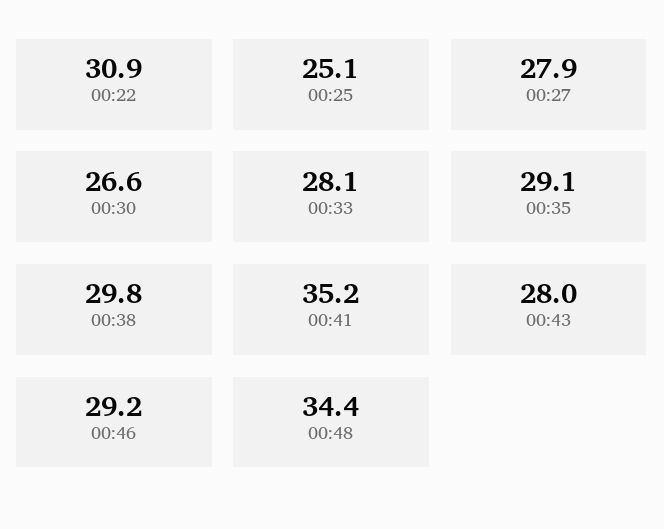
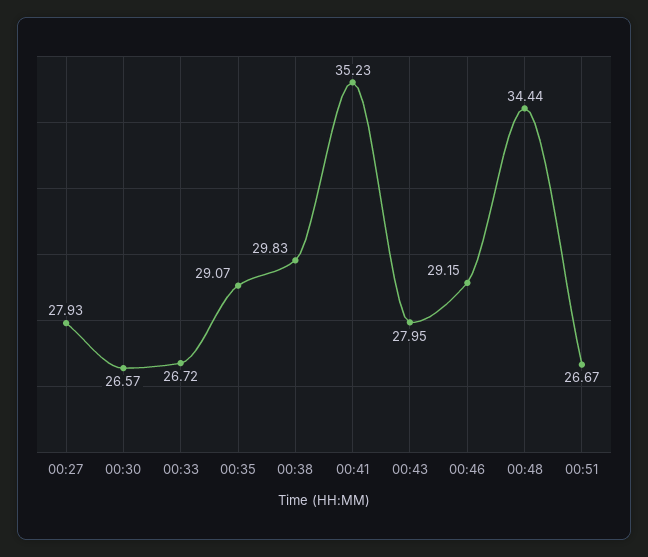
00:22: 30.9 -> none
00:25: 25.1 -> none
00:33: 28.1 -> 26.72
00:51: none -> 26.67

